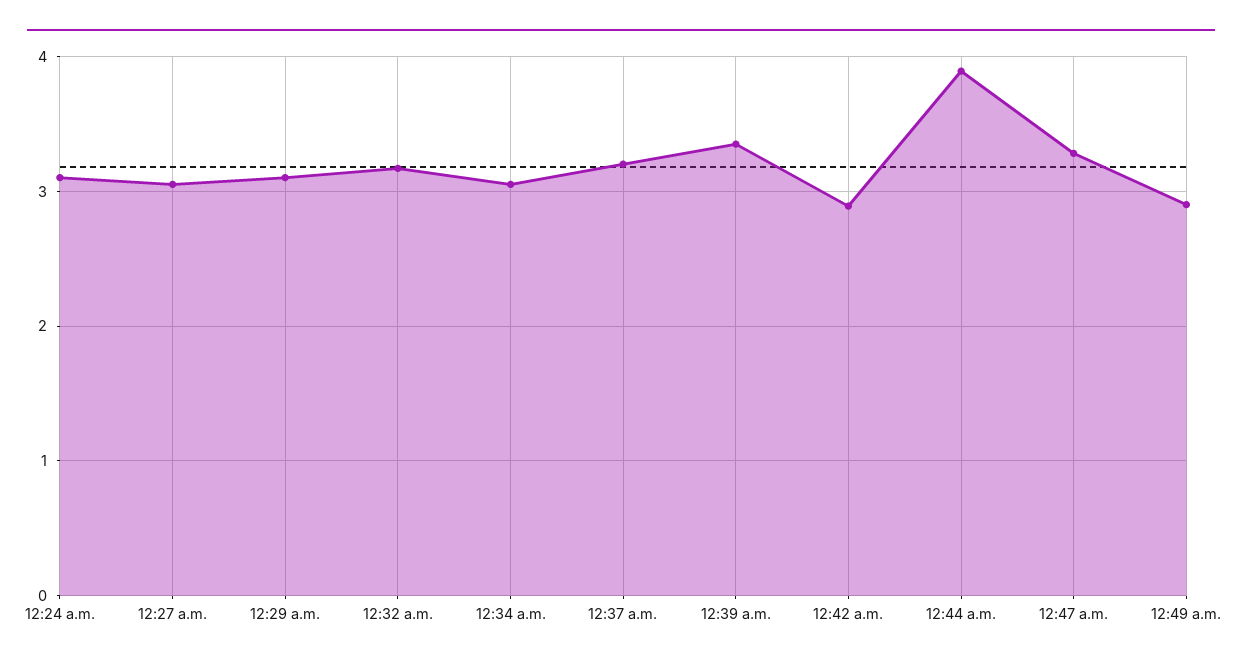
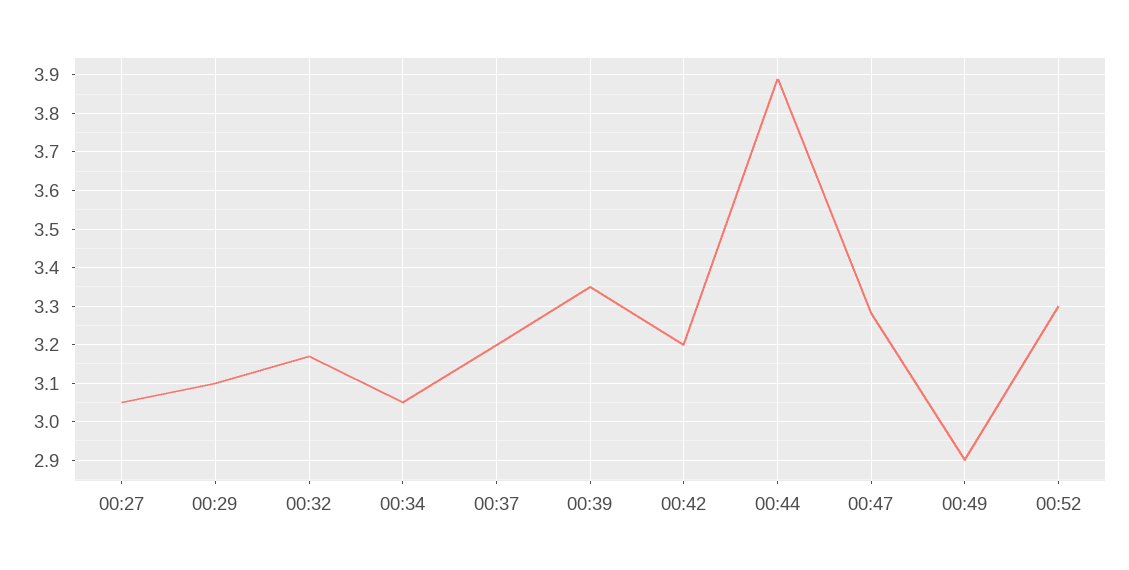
12:24 a.m.: 3.1 -> none
12:42 a.m.: 2.9 -> 3.2
00:52: none -> 3.3

